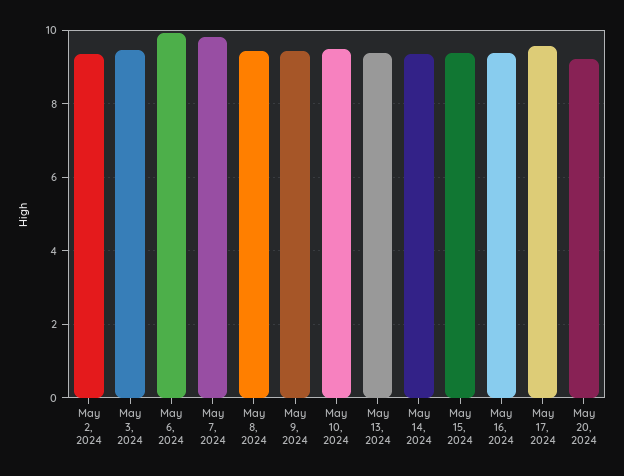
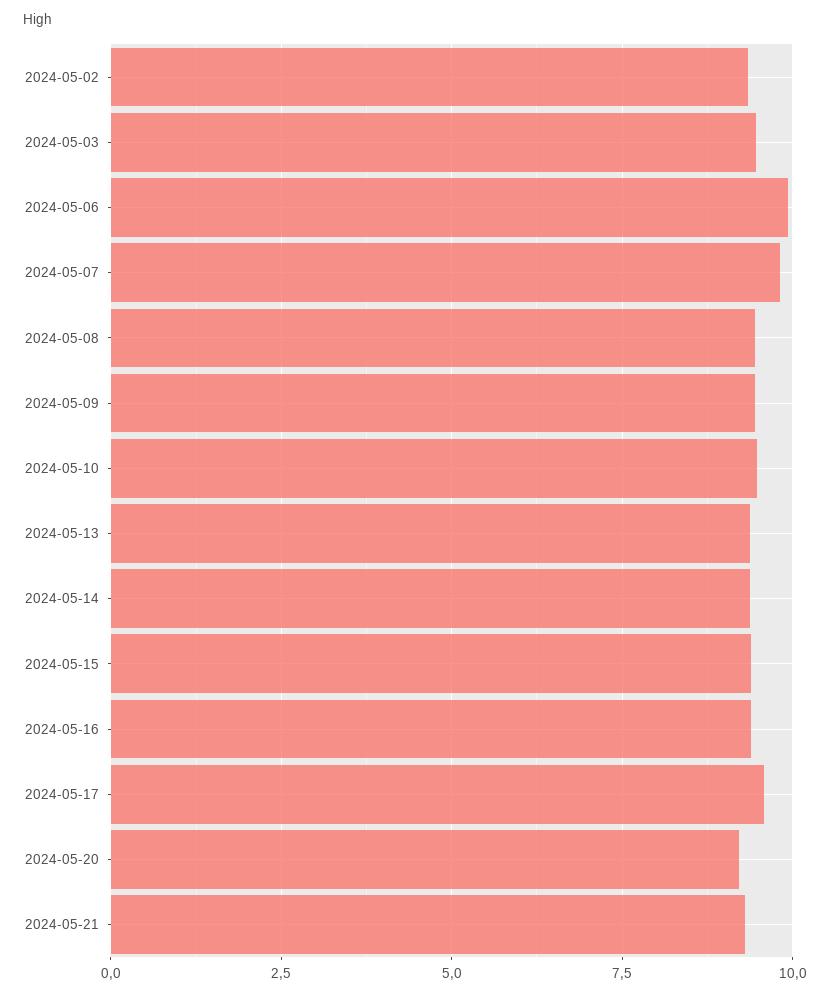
2024-05-21: none -> 9.25

